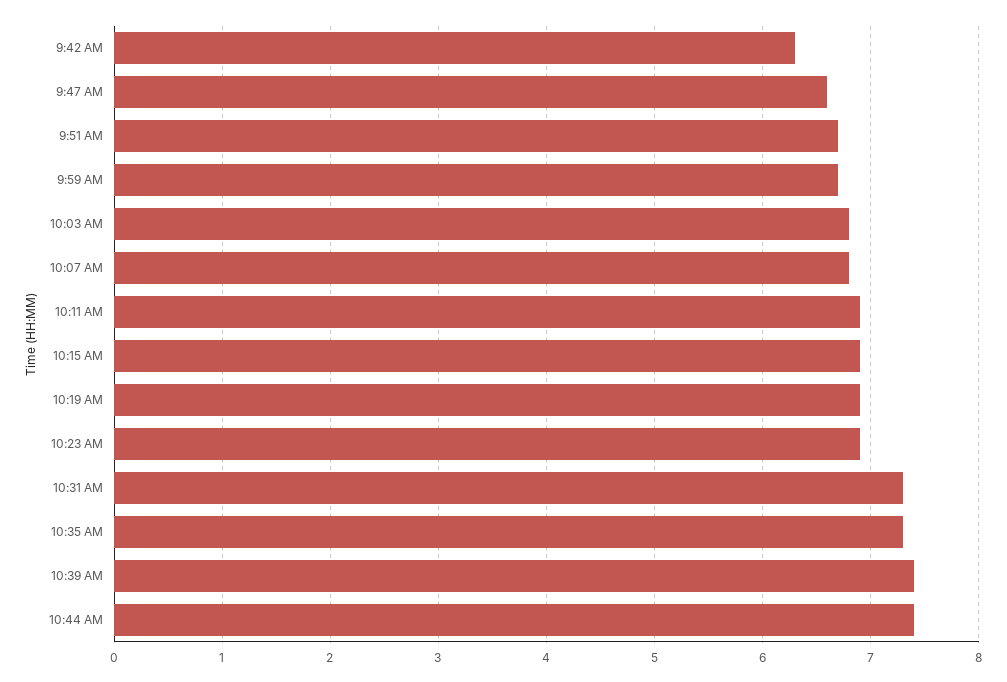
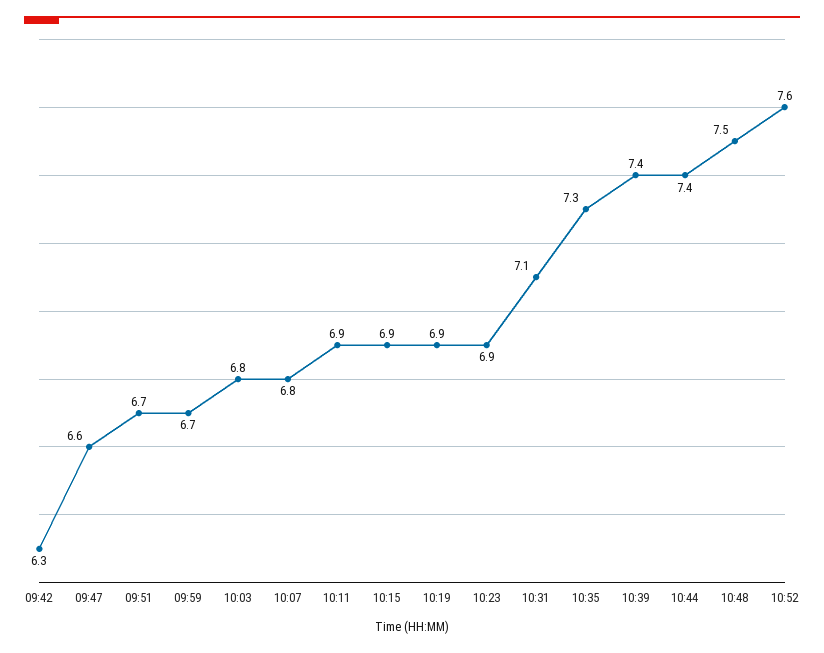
10:31 AM: 7.3 -> 7.1
10:48: none -> 7.5
10:52: none -> 7.6

